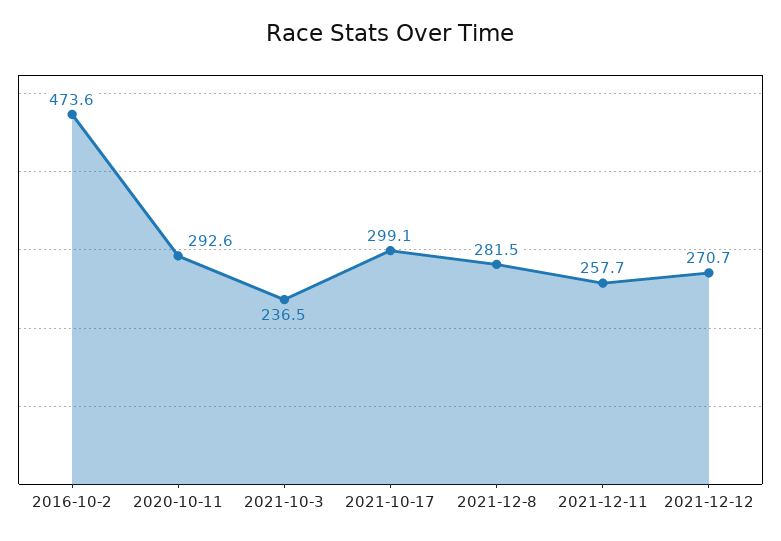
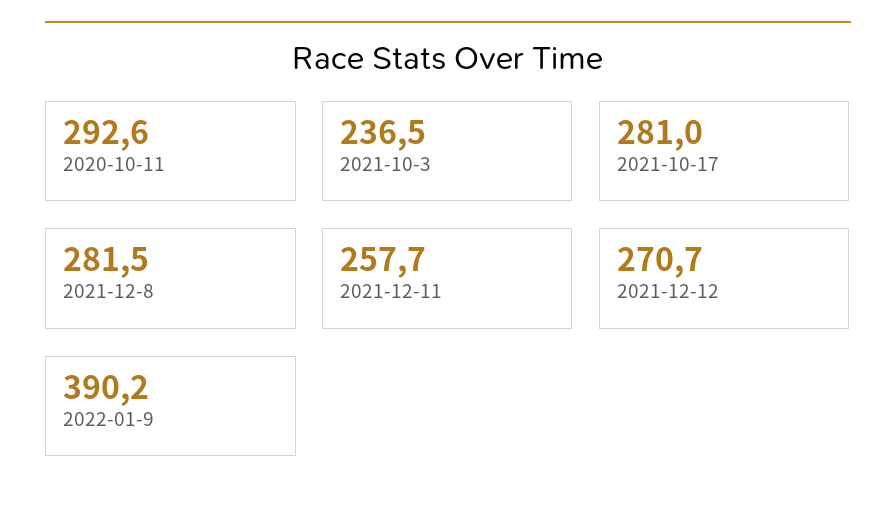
2016-10-2: 473.6 -> none
2021-10-17: 299.1 -> 281
2022-01-9: none -> 390.2

